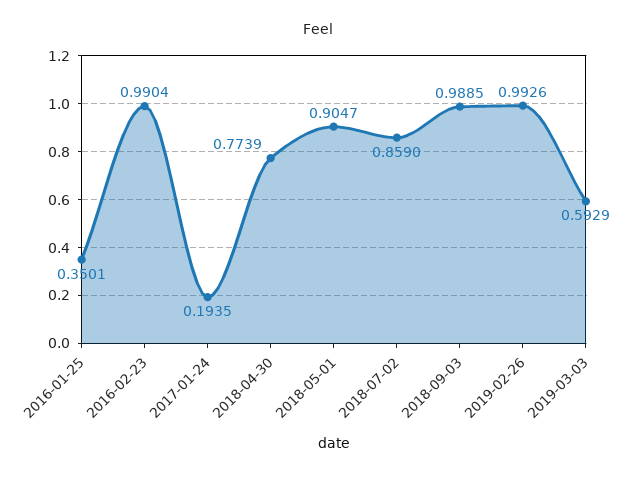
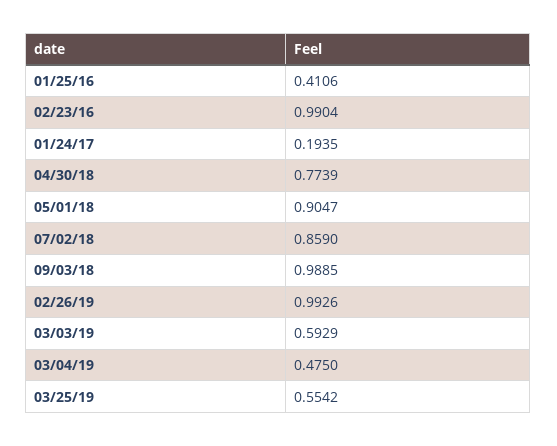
2016-01-25: 0.3501 -> 0.4106
03/04/19: none -> 0.475
03/25/19: none -> 0.5542

